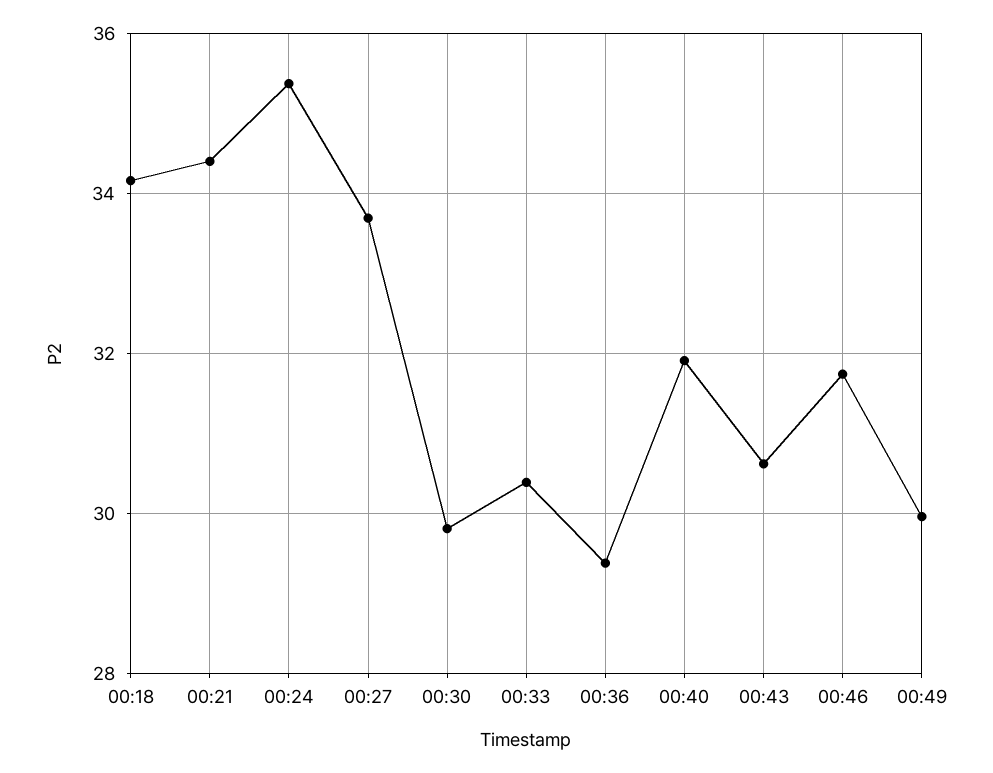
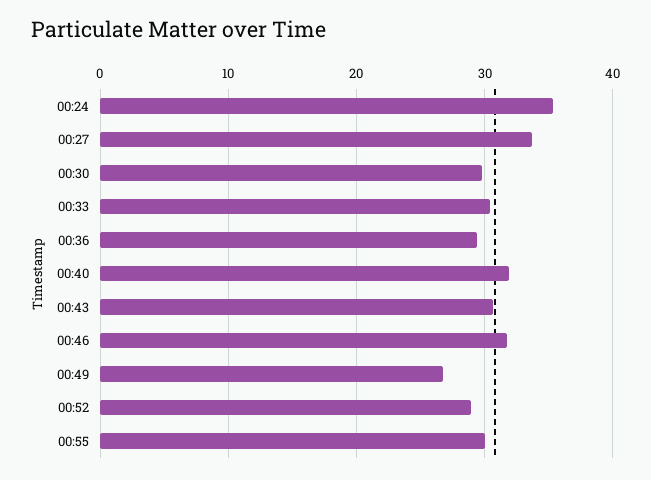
00:18: 34.2 -> none
00:21: 34.4 -> none
00:49: 30 -> 27
00:52: none -> 29
00:55: none -> 30

